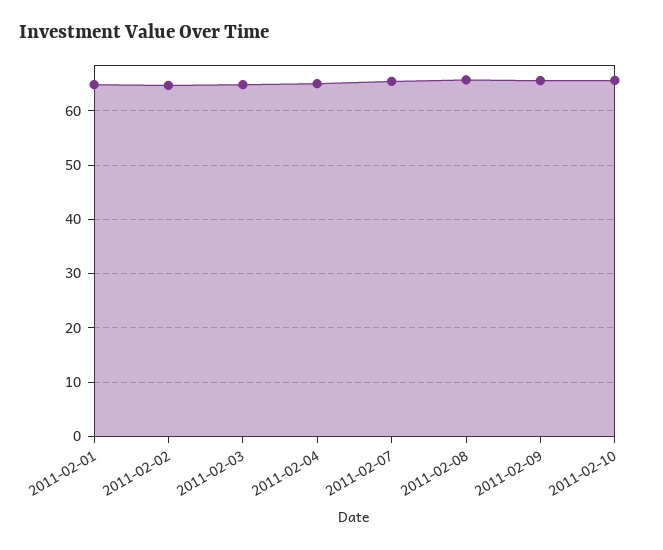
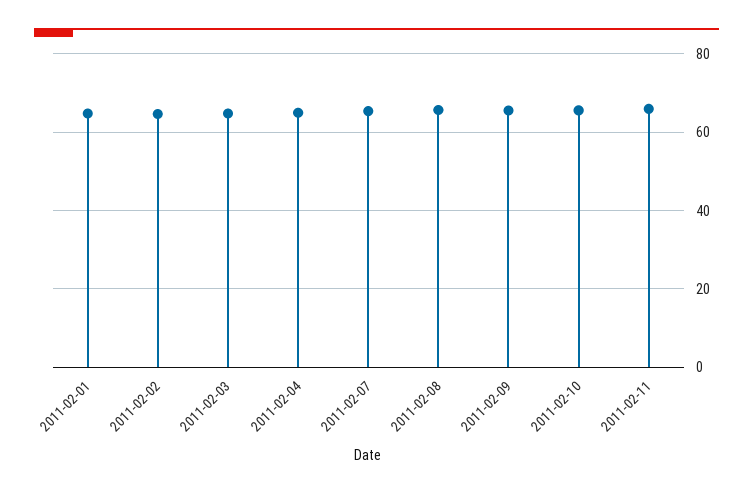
2011-02-11: none -> 66

